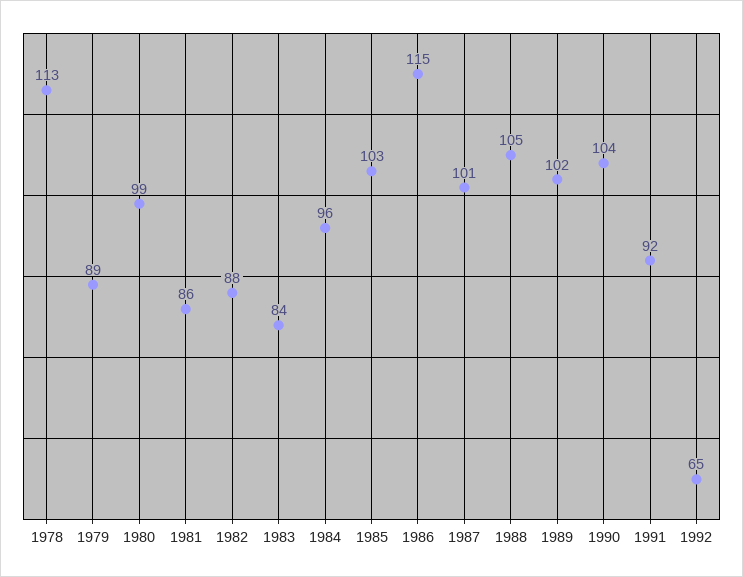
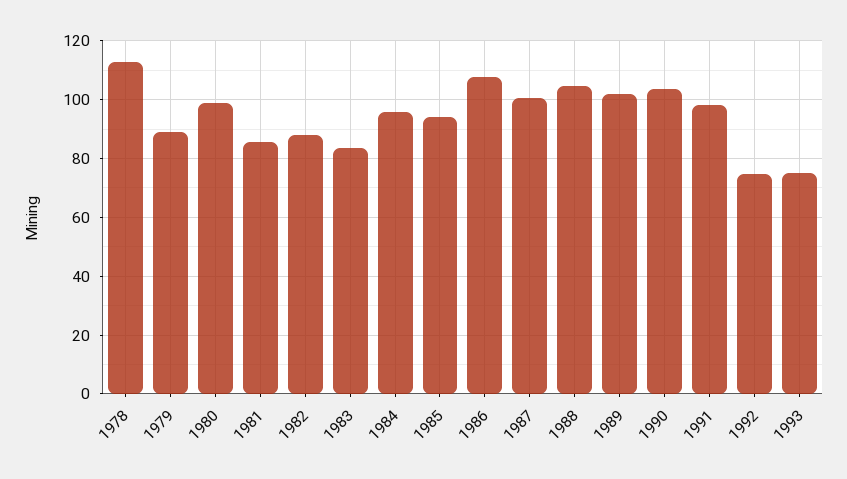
1985: 103 -> 95
1986: 115 -> 107.5
1991: 92 -> 97.5
1992: 65 -> 75
1993: none -> 75

